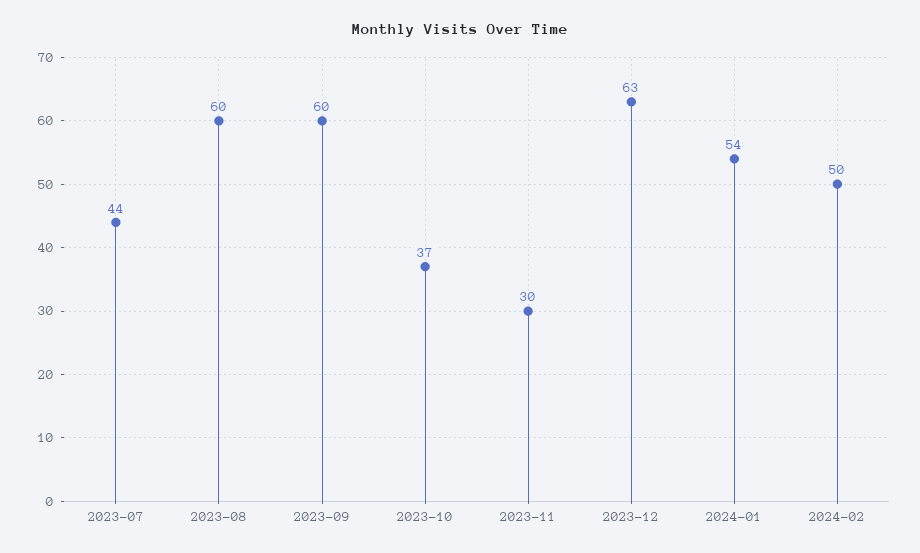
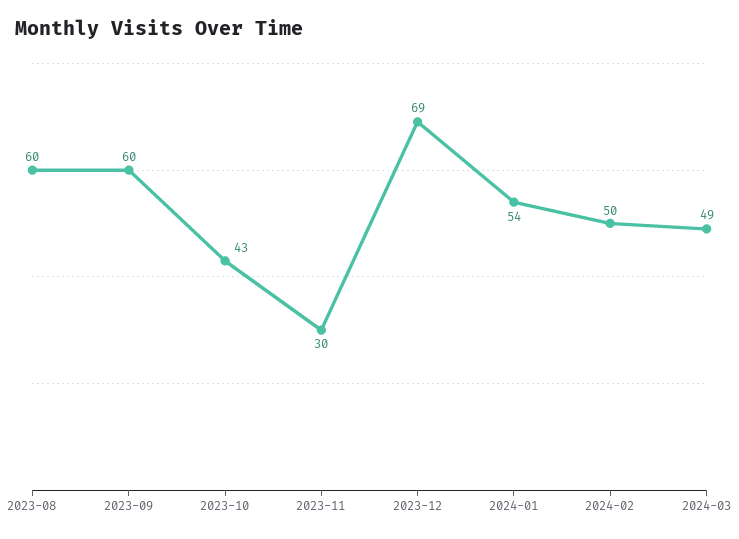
2023-07: 44 -> none
2023-10: 37 -> 43
2023-12: 63 -> 69
2024-03: none -> 49

